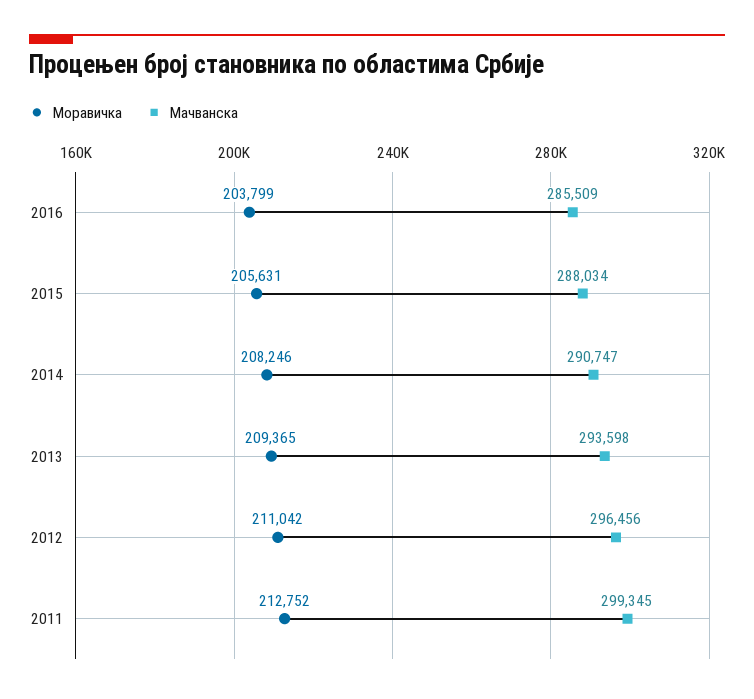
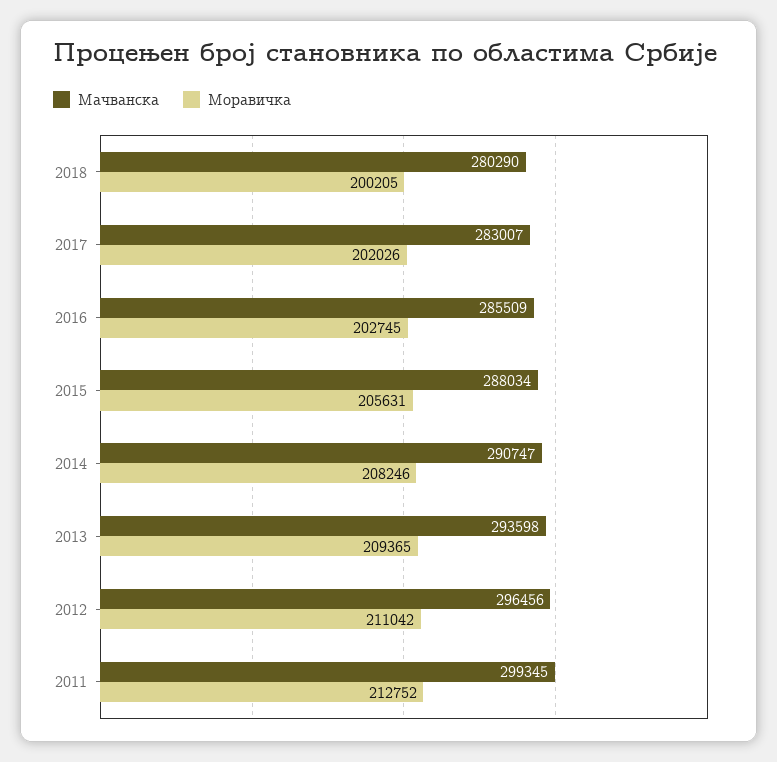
Моравичка, 2016: 203799 -> 202745
Мачванска, 2018: none -> 280290
Моравичка, 2018: none -> 200205
Мачванска, 2017: none -> 283007
Моравичка, 2017: none -> 202026

